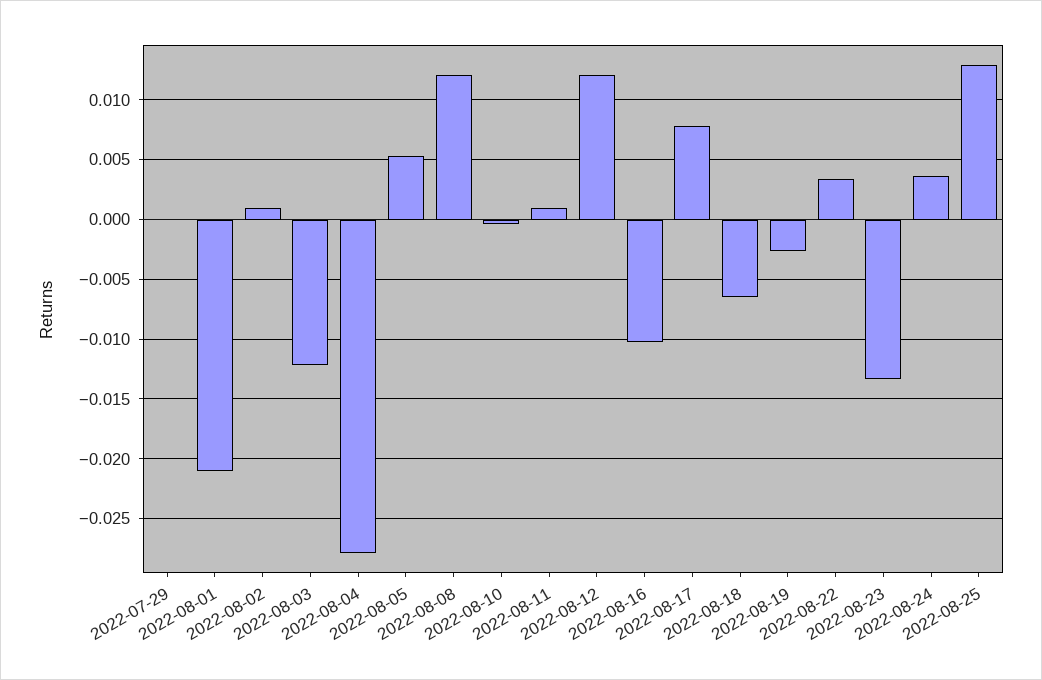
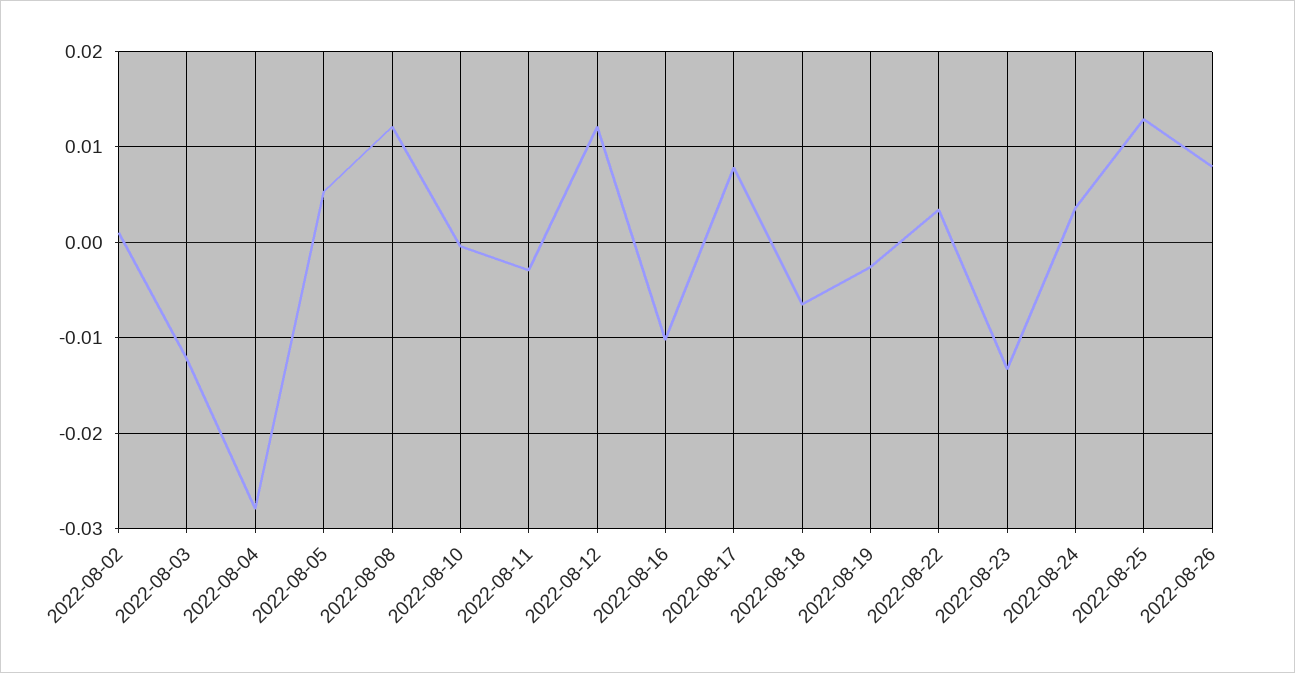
2022-07-29: 0 -> none
2022-08-01: -0.021 -> none
2022-08-11: 0.001 -> -0.003
2022-08-26: none -> 0.008

